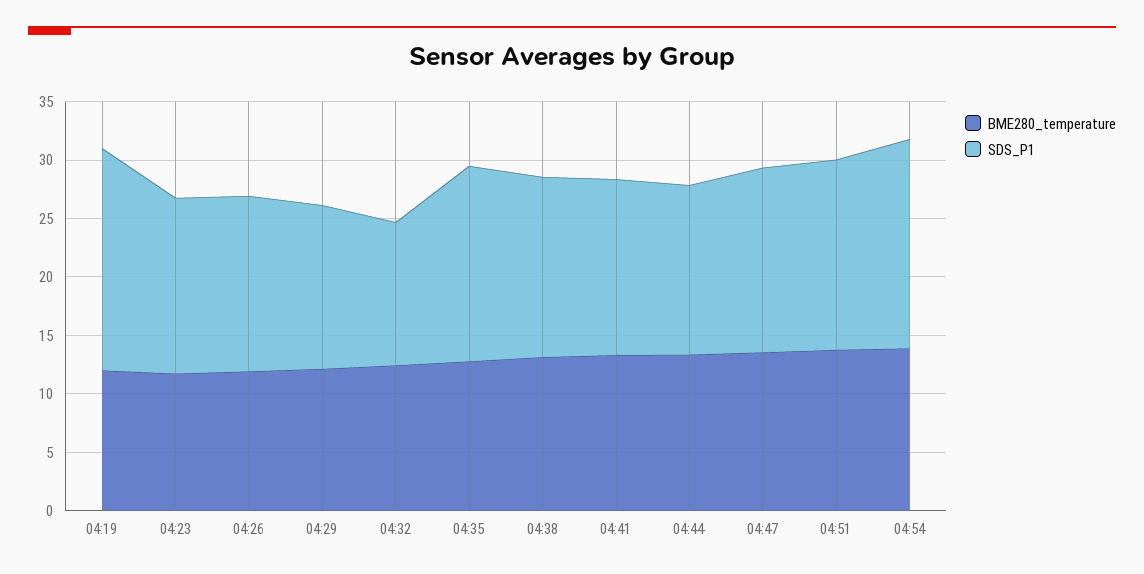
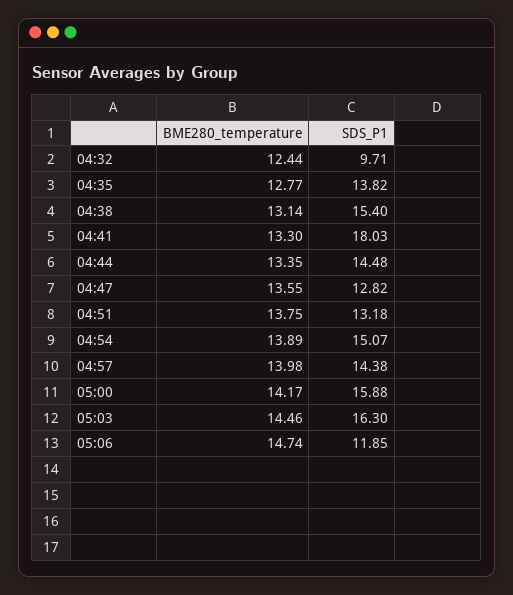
BME280_temperature, 04:19: 12 -> none
SDS_P1, 04:19: 19 -> none
BME280_temperature, 04:23: 12 -> none
SDS_P1, 04:23: 15 -> none
BME280_temperature, 04:26: 12 -> none
SDS_P1, 04:26: 15 -> none
BME280_temperature, 04:29: 12 -> none
SDS_P1, 04:29: 14 -> none
SDS_P1, 04:32: 12 -> 9.71
SDS_P1, 04:35: 17 -> 13.82
SDS_P1, 04:41: 15 -> 18.03
SDS_P1, 04:47: 16 -> 12.82
SDS_P1, 04:51: 16 -> 13.18
SDS_P1, 04:54: 18 -> 15.07
BME280_temperature, 04:57: none -> 13.98
SDS_P1, 04:57: none -> 14.38
BME280_temperature, 05:00: none -> 14.17
SDS_P1, 05:00: none -> 15.88
BME280_temperature, 05:03: none -> 14.46
SDS_P1, 05:03: none -> 16.3
BME280_temperature, 05:06: none -> 14.74
SDS_P1, 05:06: none -> 11.85

